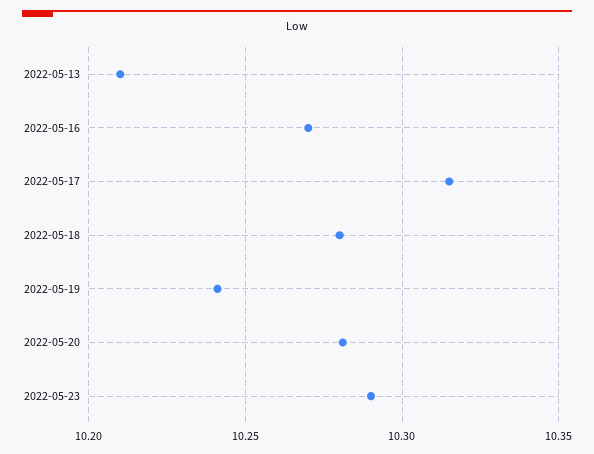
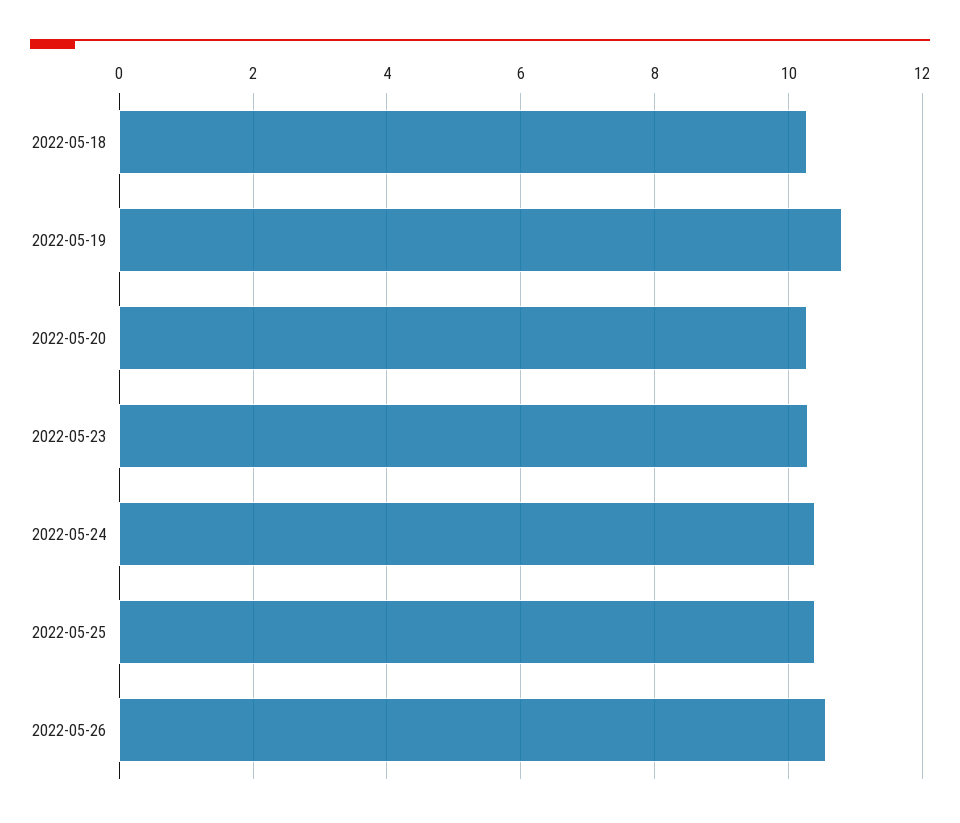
2022-05-13: 10.21 -> none
2022-05-16: 10.27 -> none
2022-05-17: 10.315 -> none
2022-05-19: 10.24 -> 10.8
2022-05-24: none -> 10.4
2022-05-25: none -> 10.4
2022-05-26: none -> 10.6

